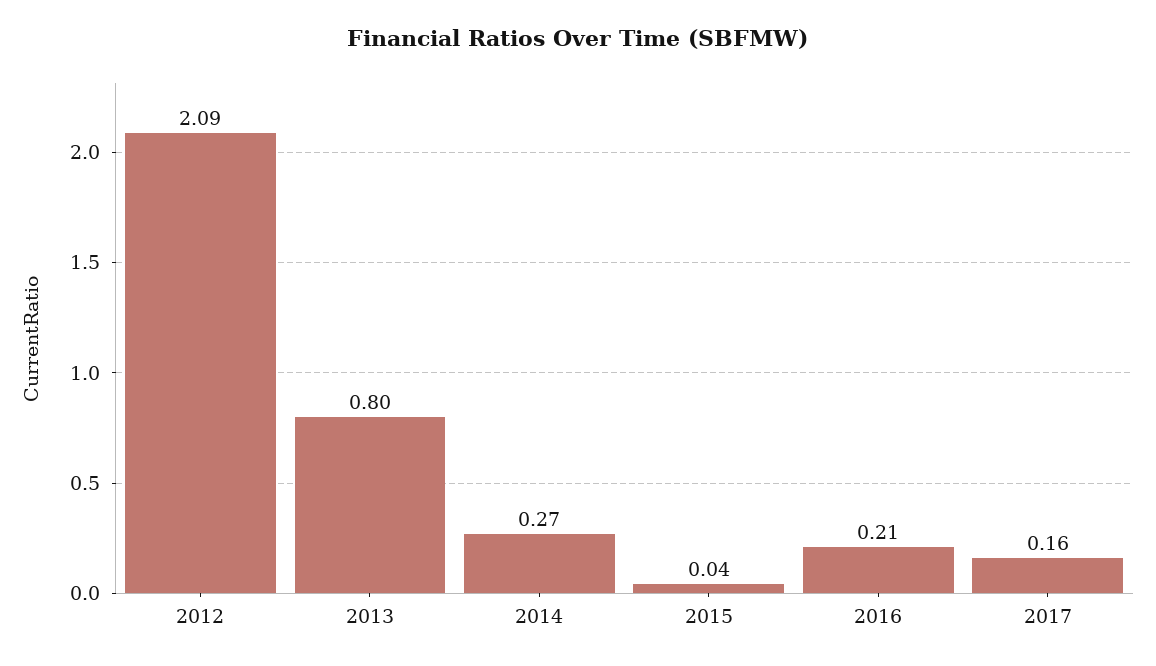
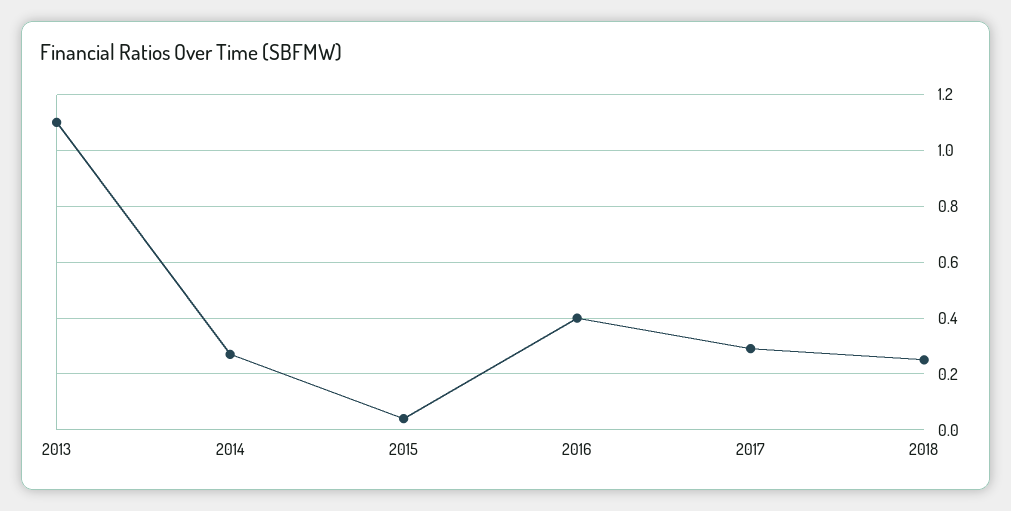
2012: 2.09 -> none
2013: 0.8 -> 1.1
2016: 0.21 -> 0.4
2017: 0.16 -> 0.3
2018: none -> 0.25

